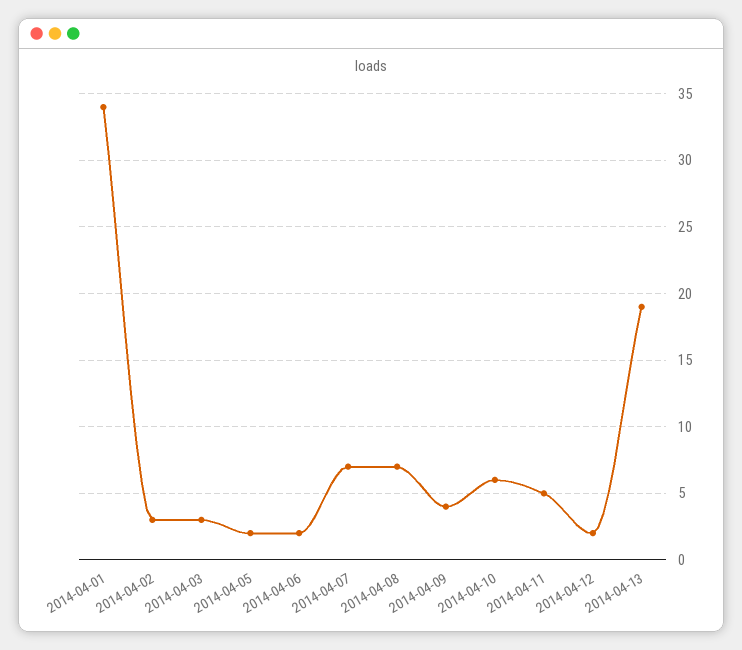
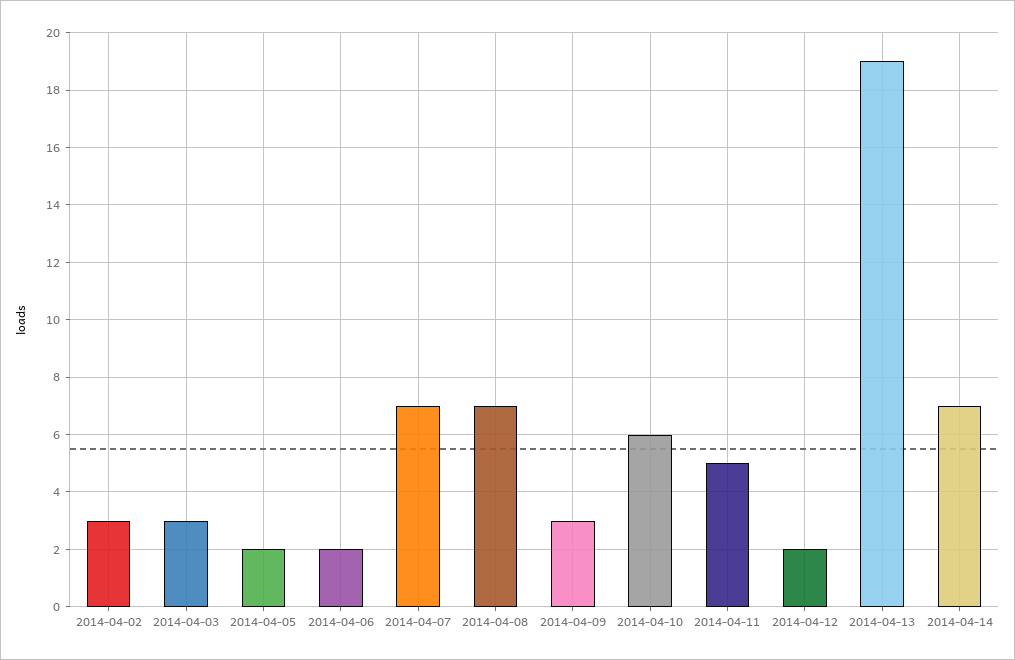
2014-04-01: 34 -> none
2014-04-09: 4 -> 3
2014-04-14: none -> 7

